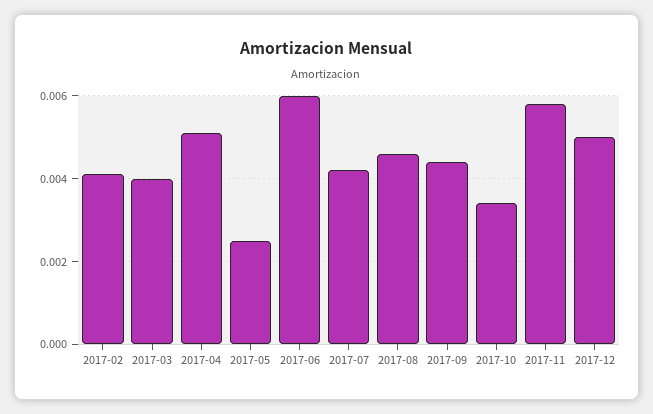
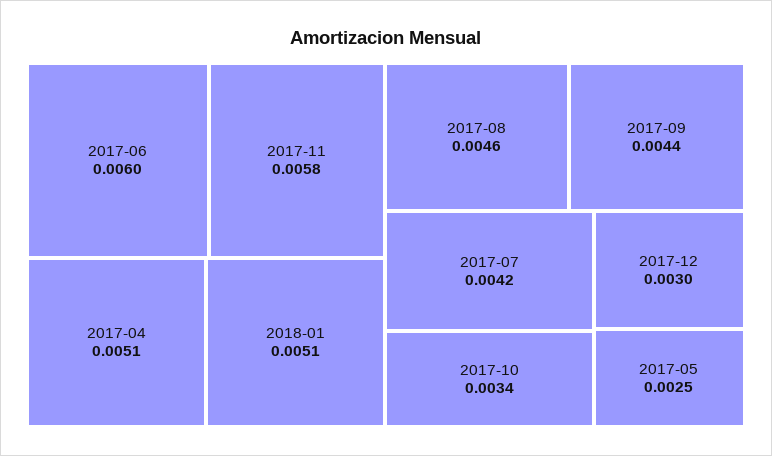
2017-02: 0.004 -> none
2017-03: 0.004 -> none
2017-12: 0.005 -> 0.003
2018-01: none -> 0.0051

